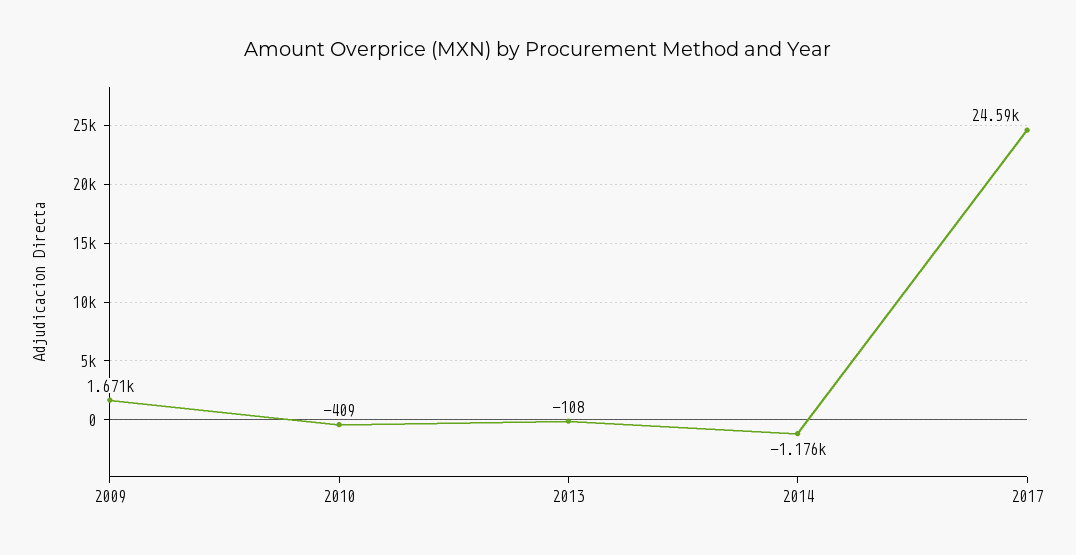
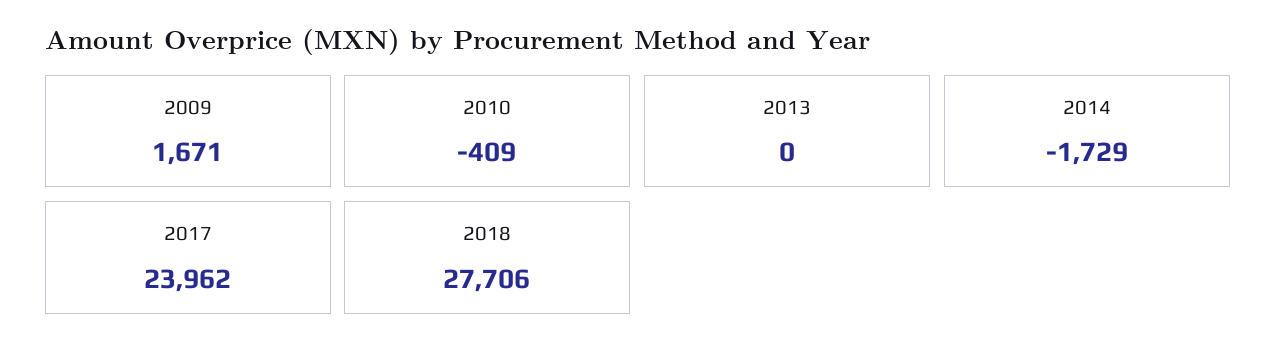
2013: -108 -> 0
2014: -1176 -> -1729
2017: 24590 -> 23962
2018: none -> 27706

